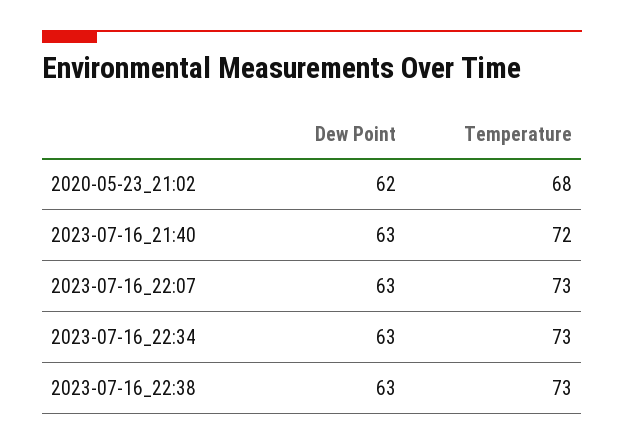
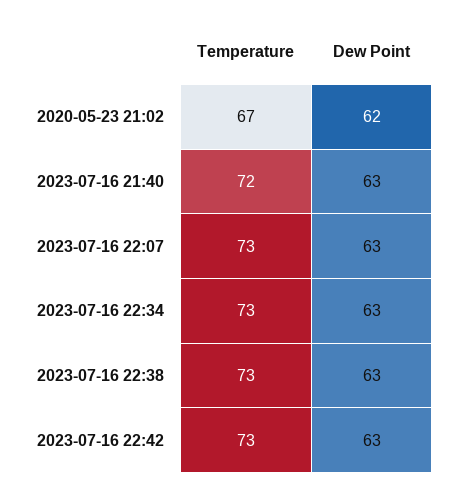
Temperature, 2020-05-23_21:02: 68 -> 67
Temperature, 2023-07-16 22:42: none -> 73
Dew Point, 2023-07-16 22:42: none -> 63

